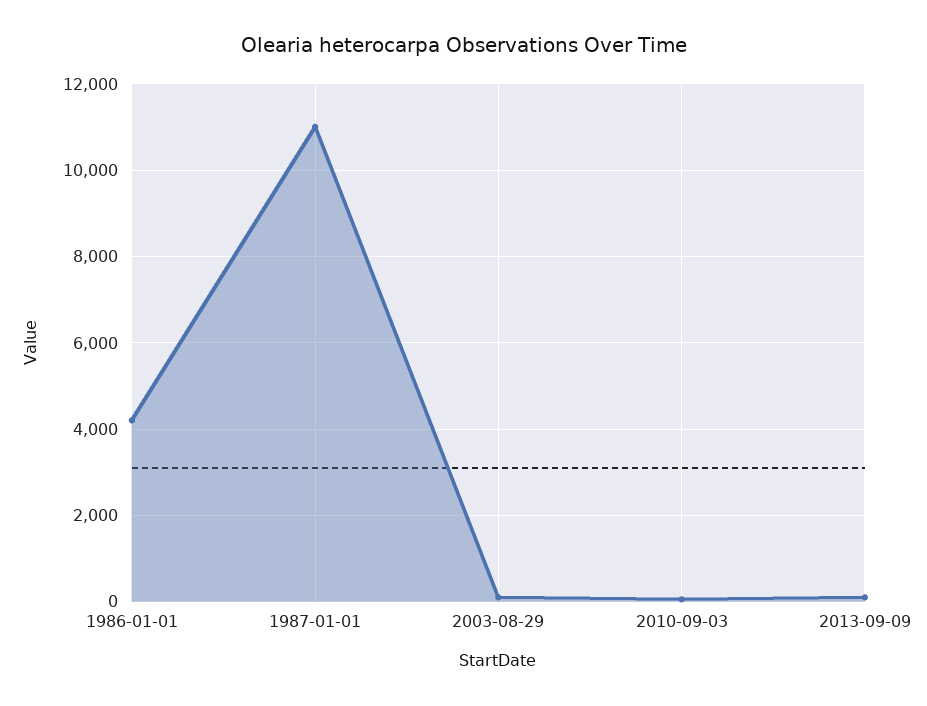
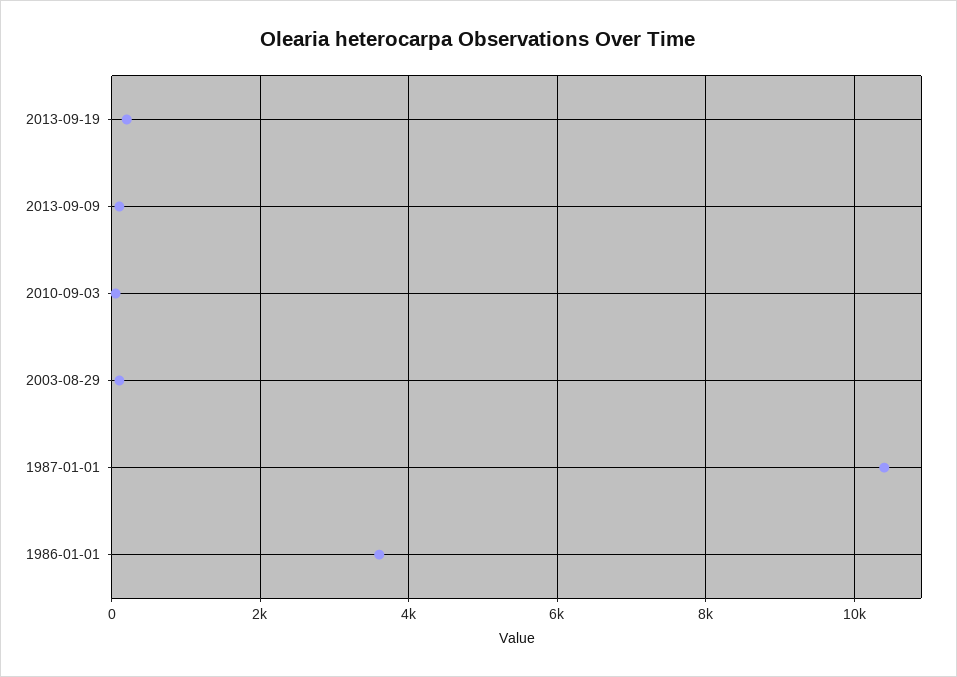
1986-01-01: 4200 -> 3600
1987-01-01: 11000 -> 10400
2013-09-19: none -> 200

